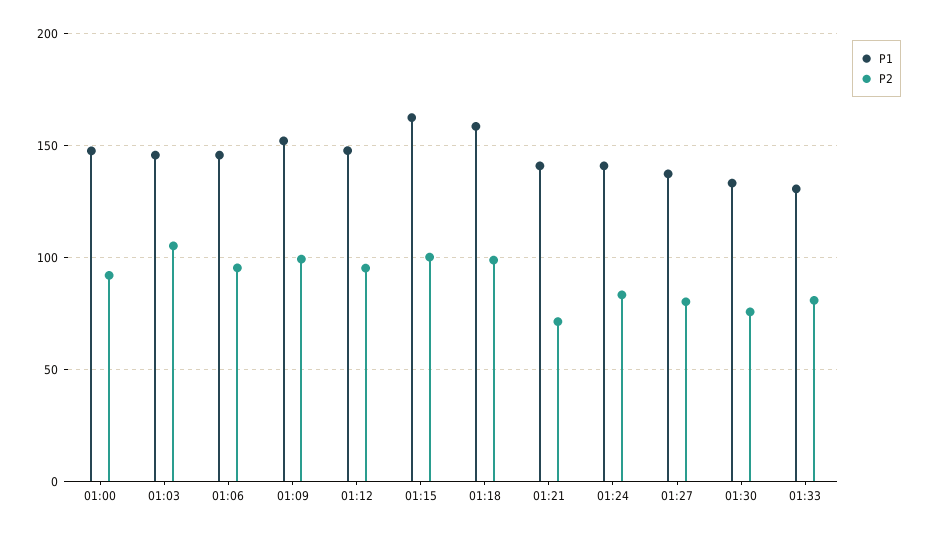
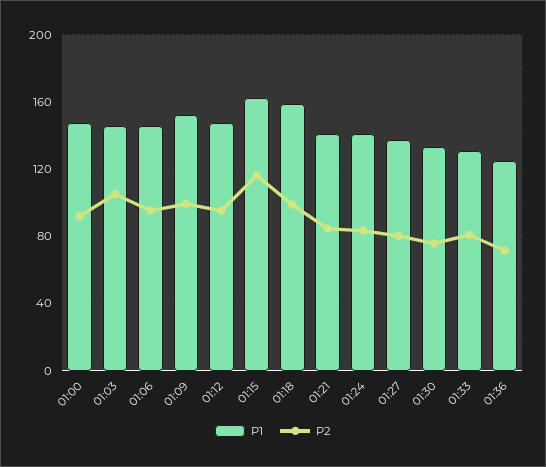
P2, 01:15: 100 -> 115
P2, 01:21: 70 -> 85
P1, 01:36: none -> 125
P2, 01:36: none -> 70

